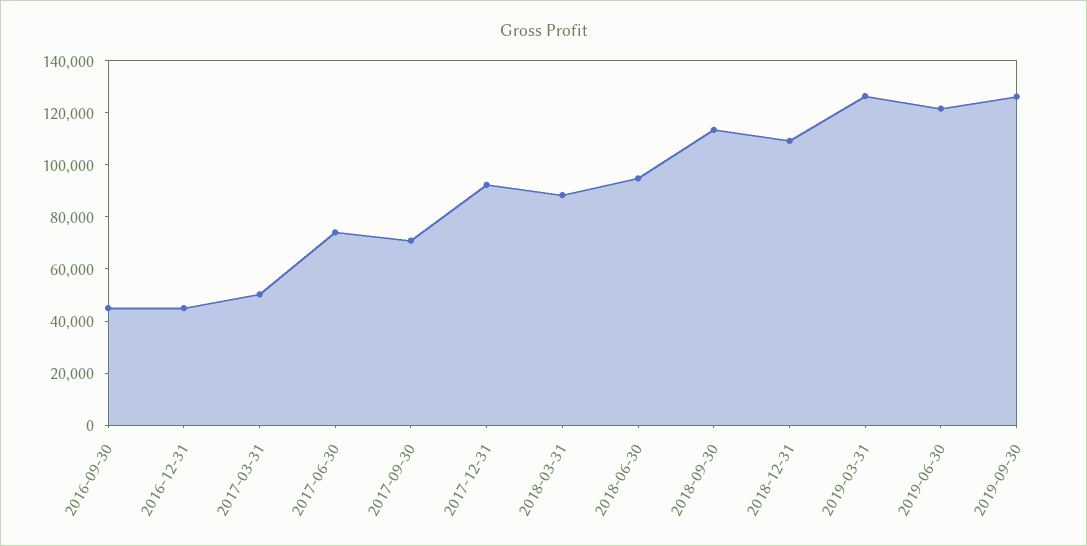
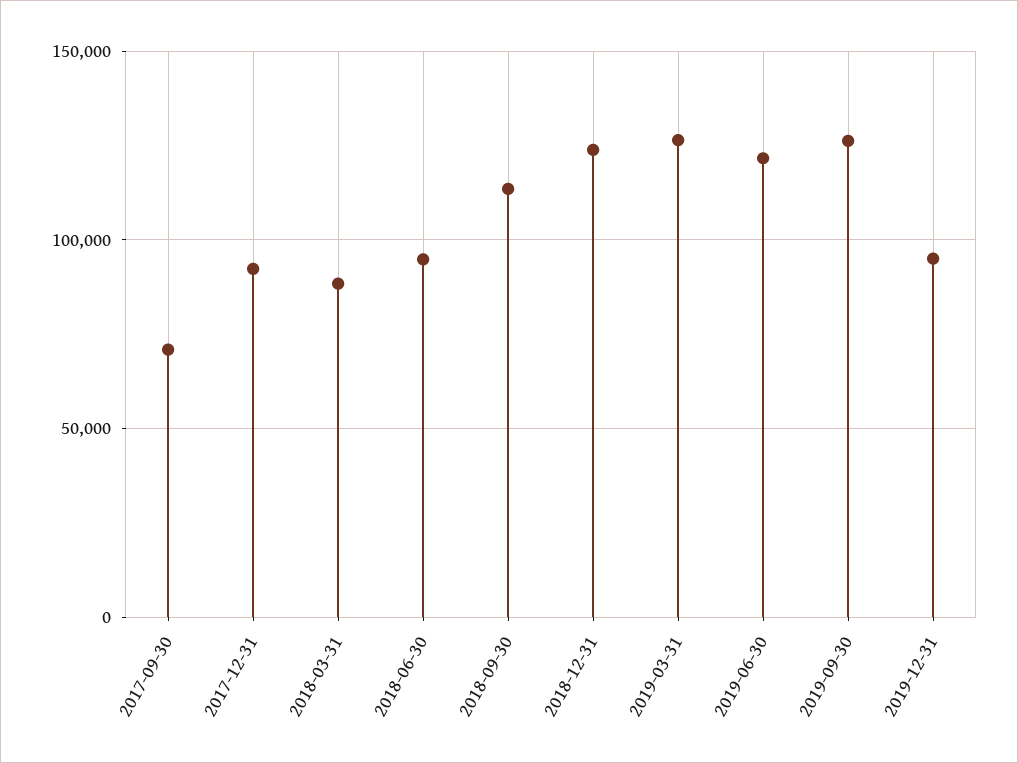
2016-09-30: 45000 -> none
2016-12-31: 45000 -> none
2017-03-31: 50000 -> none
2017-06-30: 75000 -> none
2018-12-31: 110000 -> 125000
2019-12-31: none -> 95000

